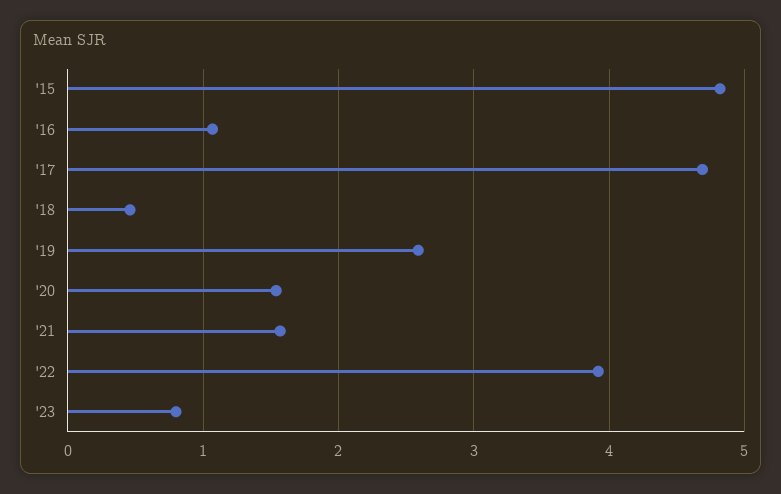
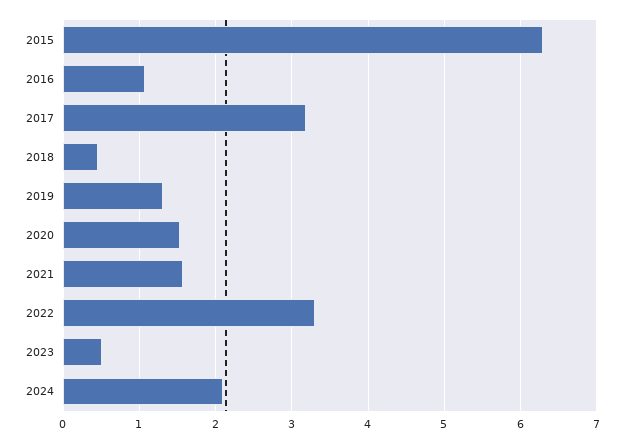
'15: 4.8 -> 6.3
'17: 4.7 -> 3.2
'19: 2.6 -> 1.3
'22: 3.9 -> 3.3
'23: 0.8 -> 0.5
2024: none -> 2.1

